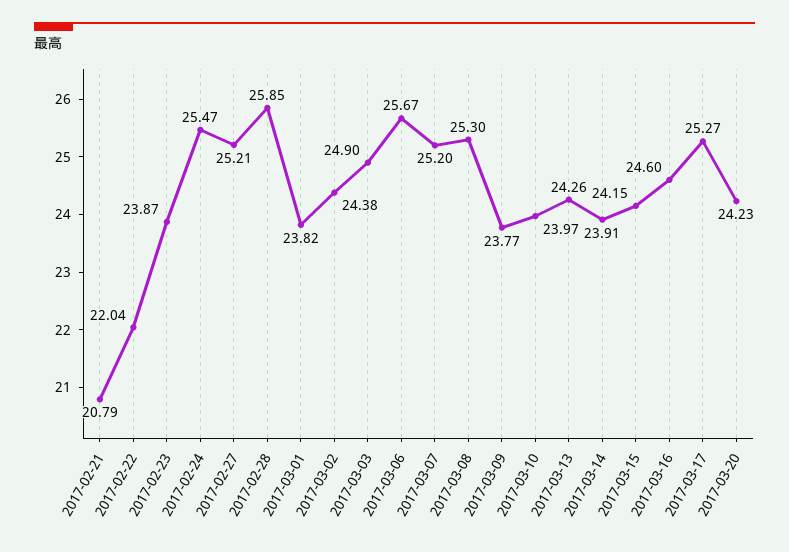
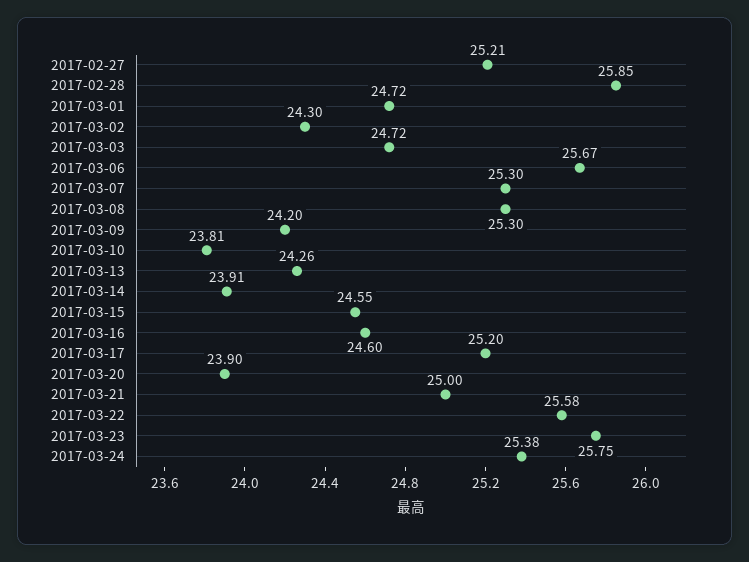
2017-02-21: 20.79 -> none
2017-02-22: 22.04 -> none
2017-02-23: 23.87 -> none
2017-02-24: 25.47 -> none
2017-03-01: 23.82 -> 24.72
2017-03-02: 24.38 -> 24.3
2017-03-03: 24.9 -> 24.72
2017-03-07: 25.2 -> 25.3
2017-03-09: 23.77 -> 24.2
2017-03-10: 23.97 -> 23.81
2017-03-15: 24.15 -> 24.55
2017-03-17: 25.27 -> 25.2
2017-03-20: 24.23 -> 23.9
2017-03-21: none -> 25
2017-03-22: none -> 25.58
2017-03-23: none -> 25.75
2017-03-24: none -> 25.38

